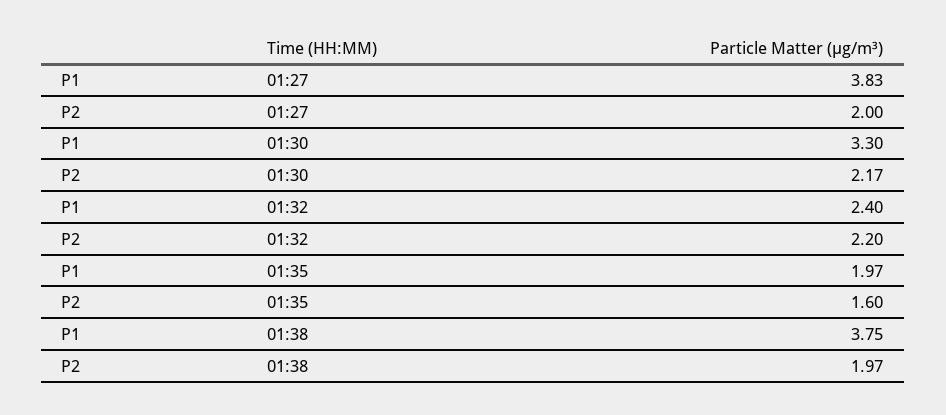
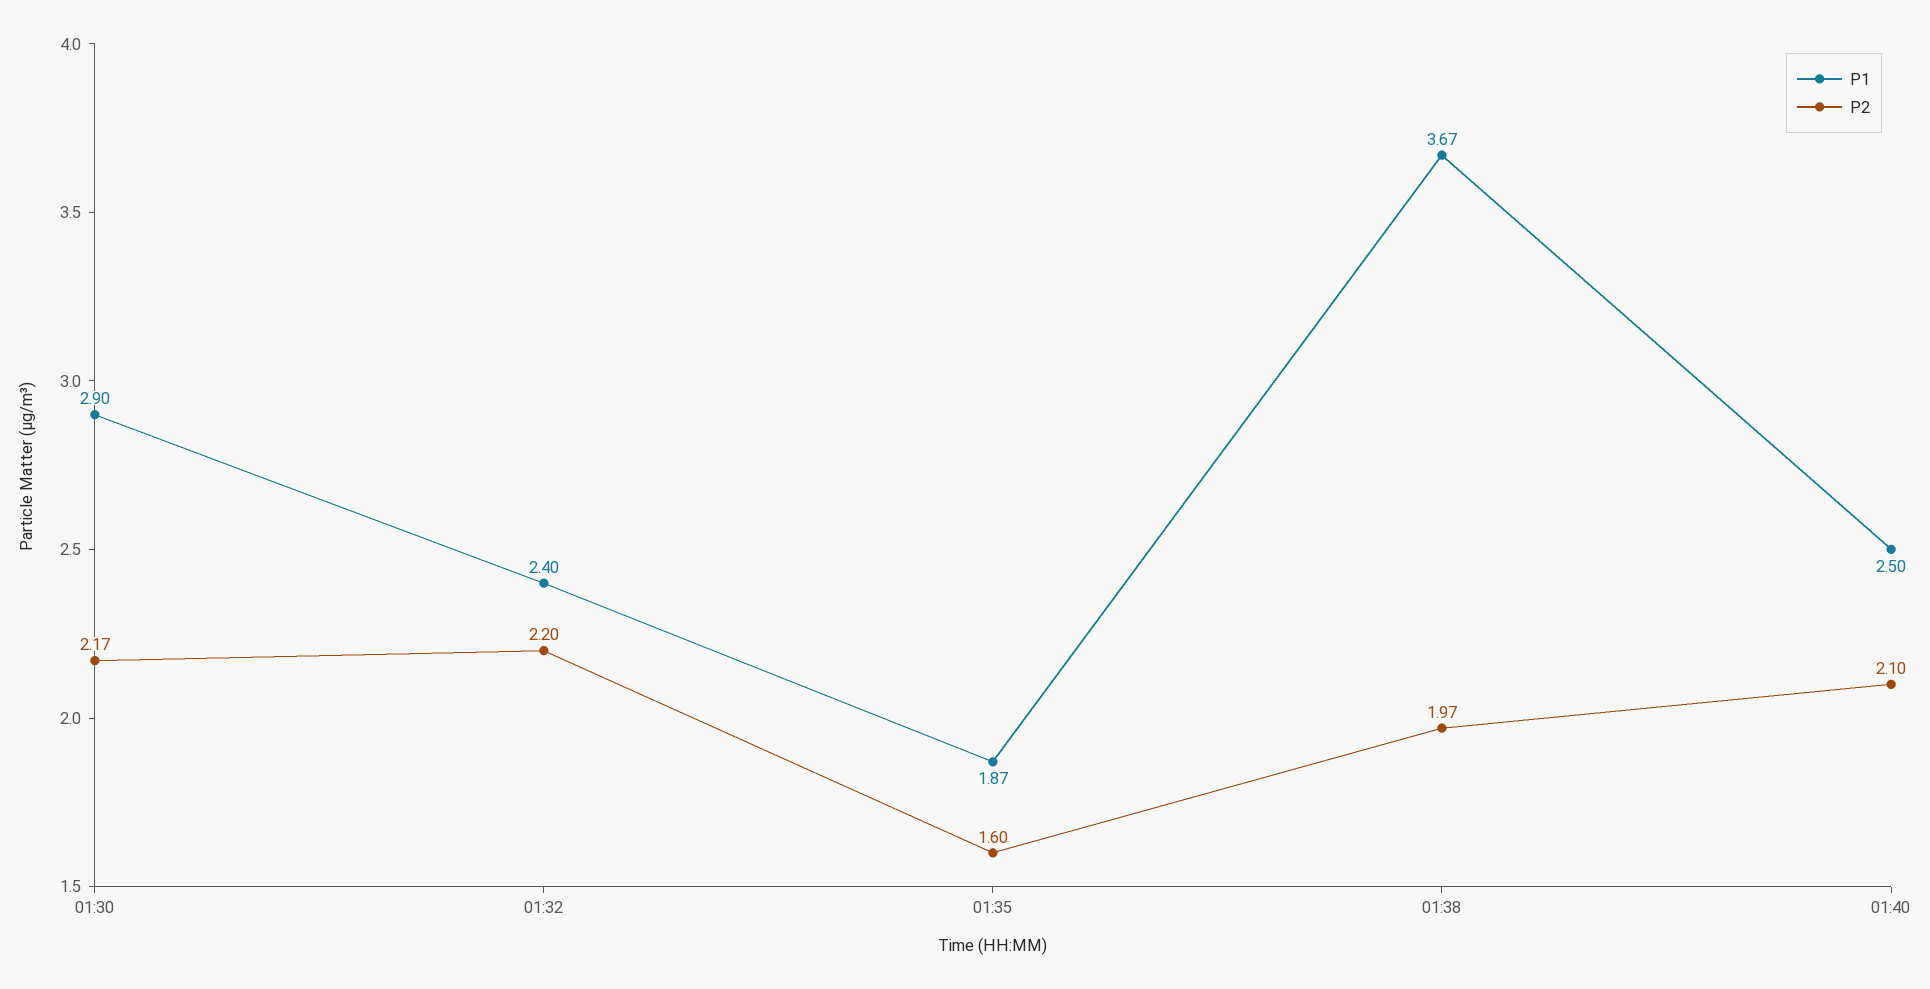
P1, 01:27: 3.83 -> none
P2, 01:27: 2 -> none
P1, 01:30: 3.3 -> 2.9
P1, 01:35: 1.97 -> 1.87
P1, 01:38: 3.75 -> 3.67
P1, 01:40: none -> 2.5
P2, 01:40: none -> 2.1

